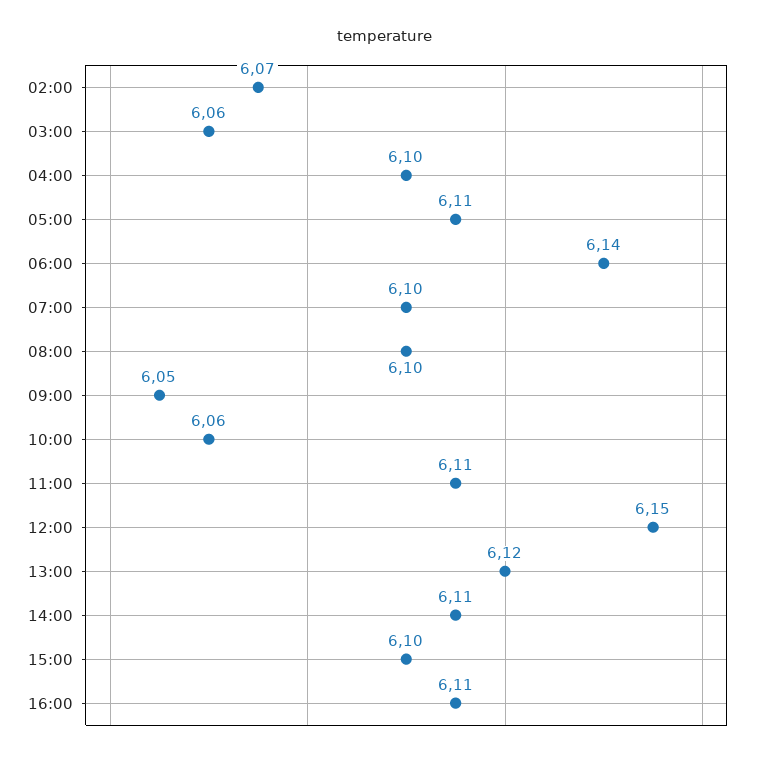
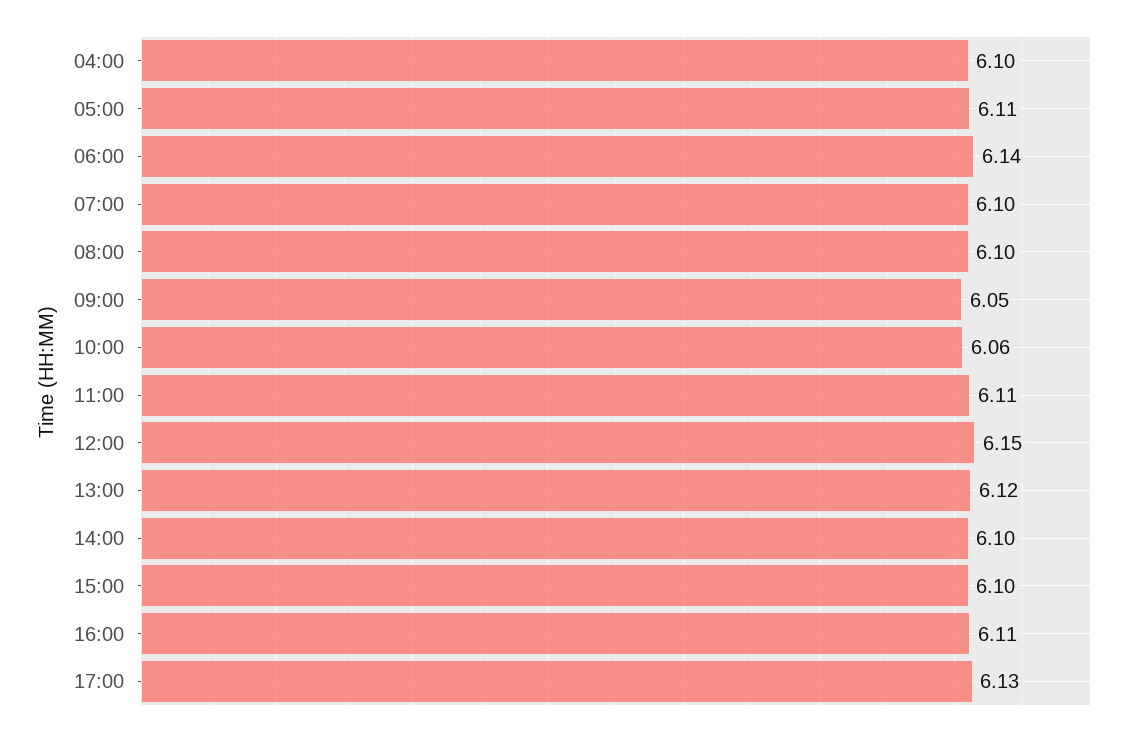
02:00: 6.07 -> none
03:00: 6.06 -> none
14:00: 6.11 -> 6.1
17:00: none -> 6.13

